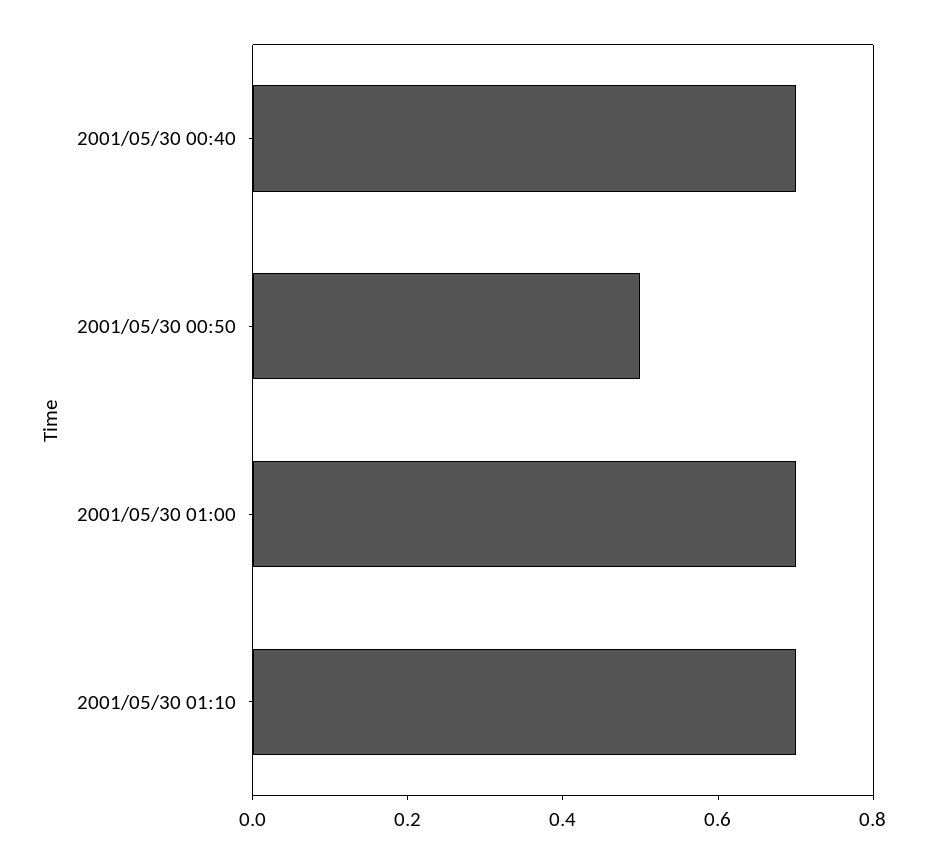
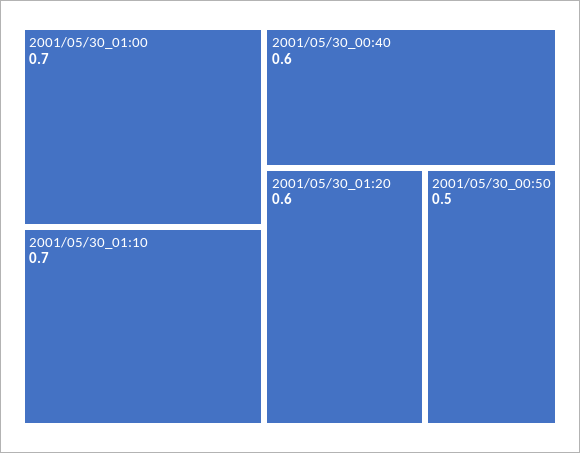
2001/05/30 00:40: 0.7 -> 0.6
2001/05/30_01:20: none -> 0.6

